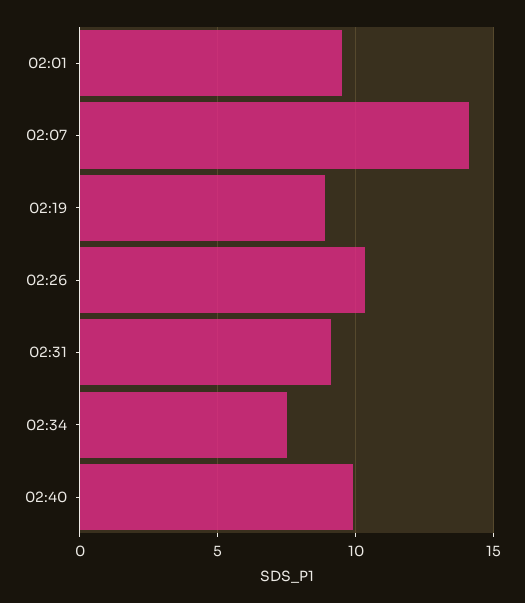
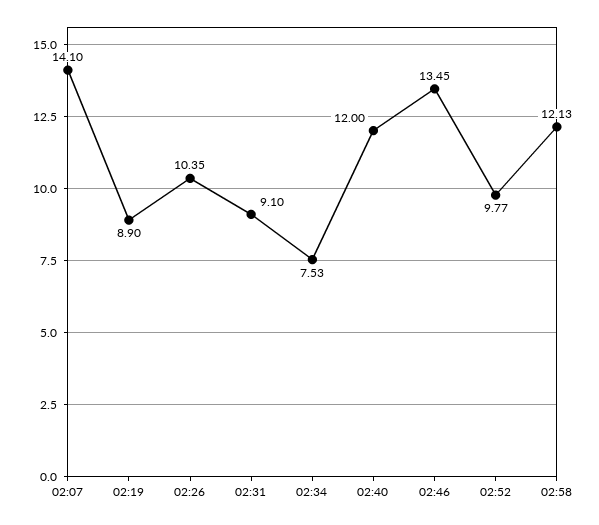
02:01: 9.5 -> none
02:40: 10 -> 12
02:46: none -> 13.45
02:52: none -> 9.77
02:58: none -> 12.13

